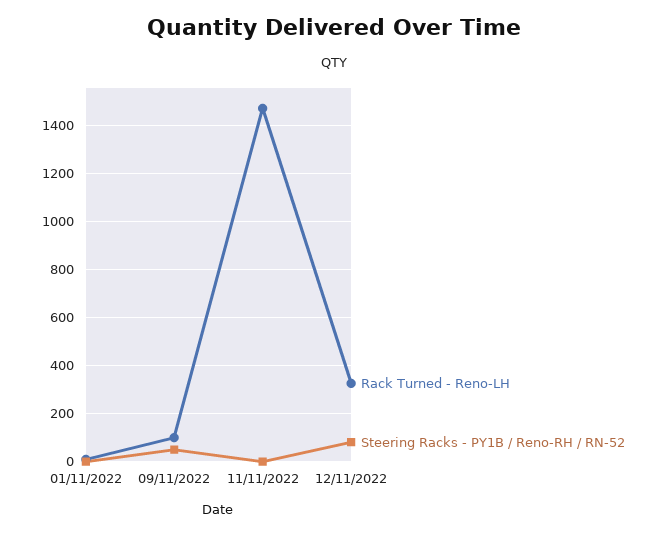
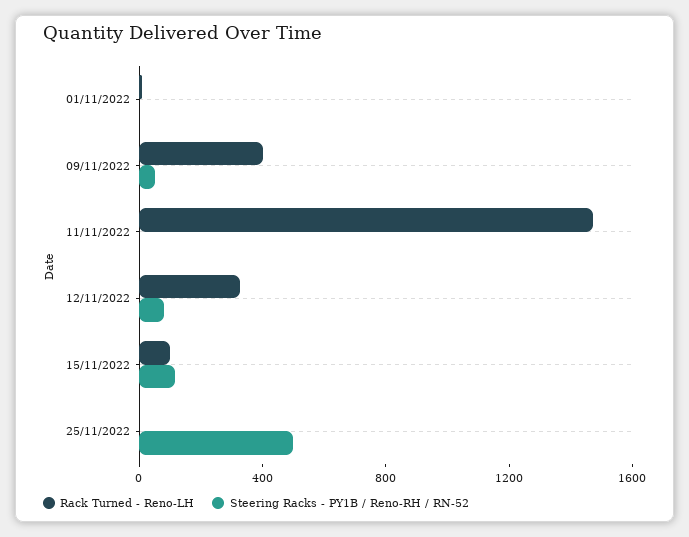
Rack Turned - Reno-LH, 09/11/2022: 100 -> 400
Rack Turned - Reno-LH, 15/11/2022: none -> 100
Steering Racks - PY1B / Reno-RH / RN-52, 15/11/2022: none -> 100
Rack Turned - Reno-LH, 25/11/2022: none -> 0
Steering Racks - PY1B / Reno-RH / RN-52, 25/11/2022: none -> 500

